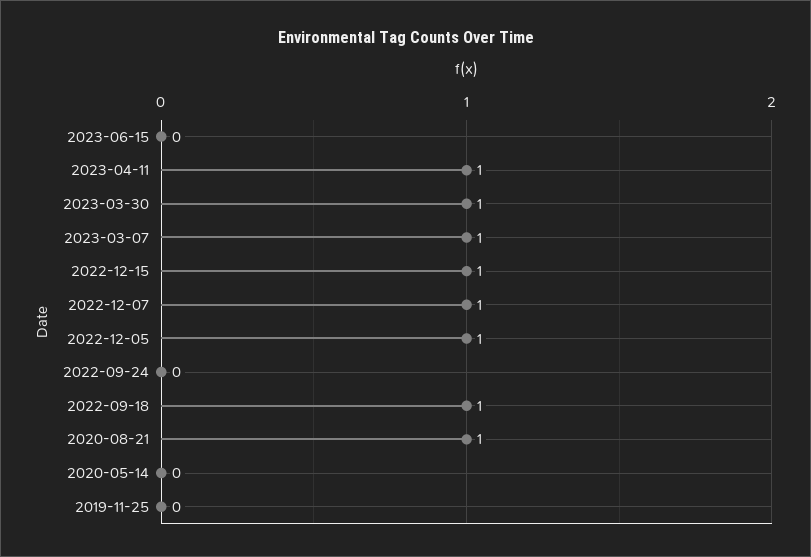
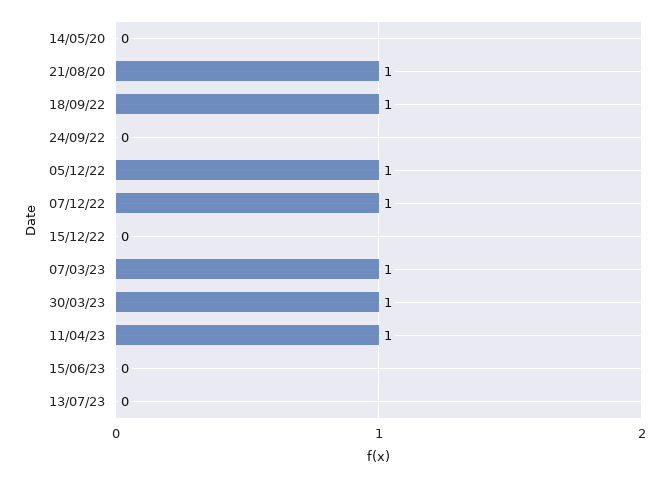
2022-12-15: 1 -> 0
2019-11-25: 0 -> none
13/07/23: none -> 0

